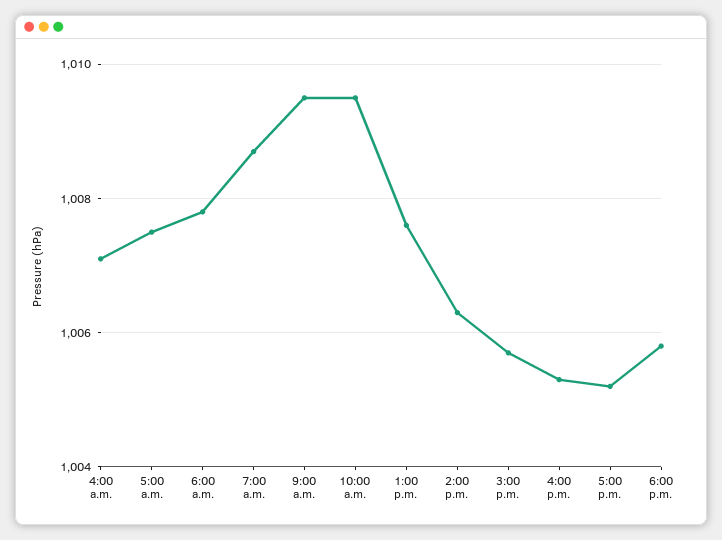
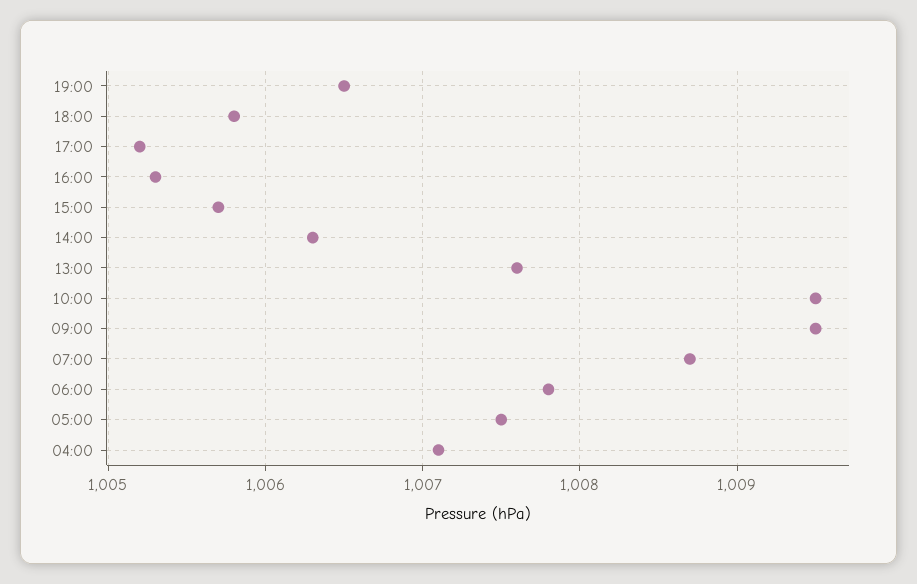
19:00: none -> 1006.5

